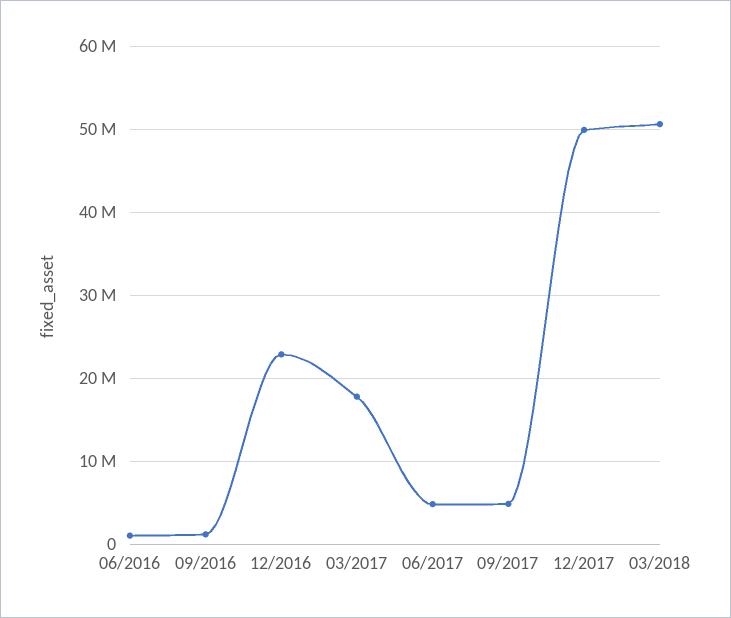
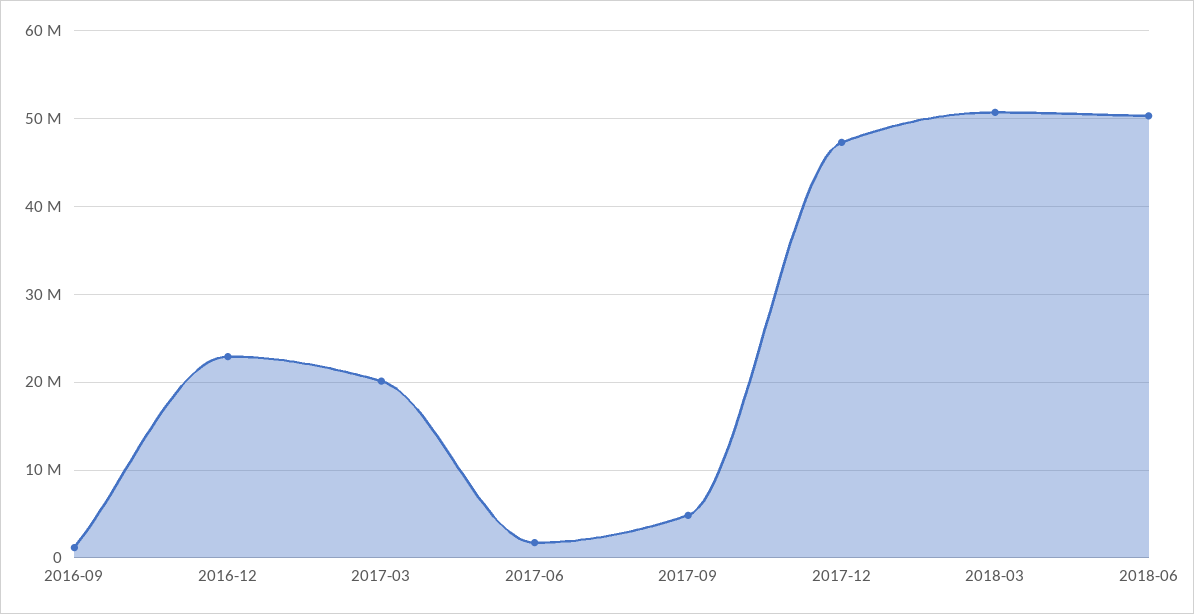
06/2016: 1000000 -> none
03/2017: 18000000 -> 20000000
06/2017: 5000000 -> 2000000
12/2017: 50000000 -> 47000000
2018-06: none -> 50000000

